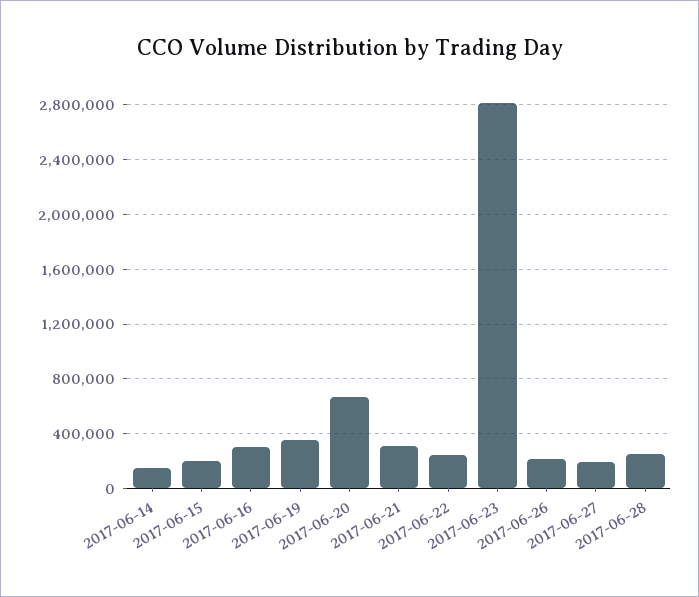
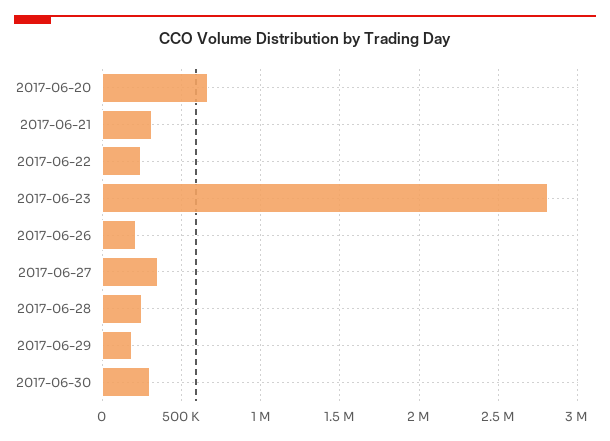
2017-06-14: 150000 -> none
2017-06-15: 200000 -> none
2017-06-16: 300000 -> none
2017-06-19: 350000 -> none
2017-06-27: 200000 -> 350000
2017-06-29: none -> 200000
2017-06-30: none -> 300000

